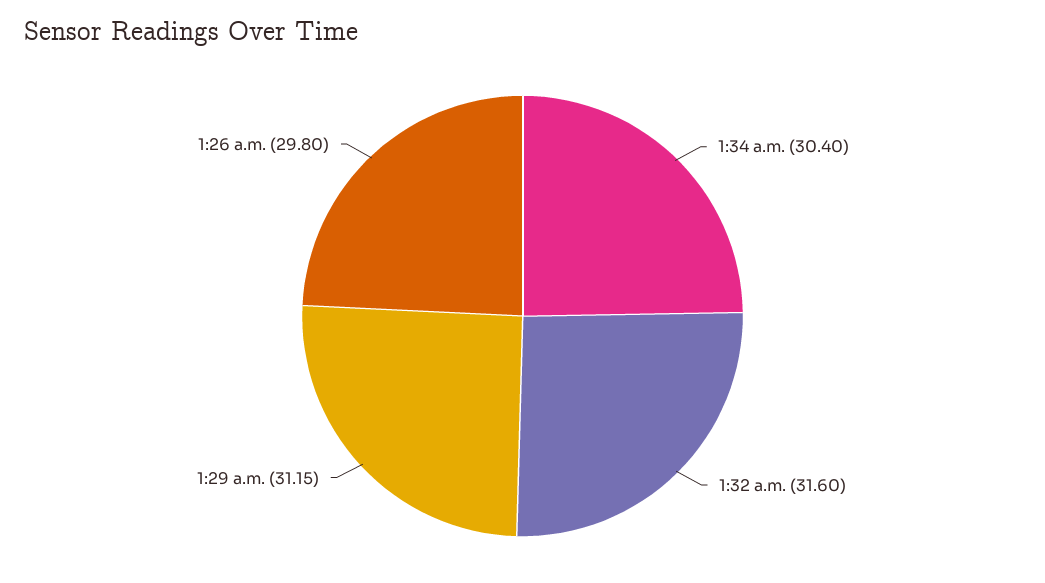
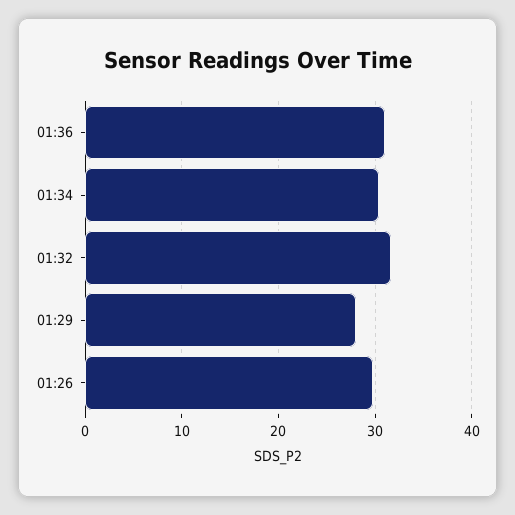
1:29 a.m.: 31.15 -> 28
01:36: none -> 31

